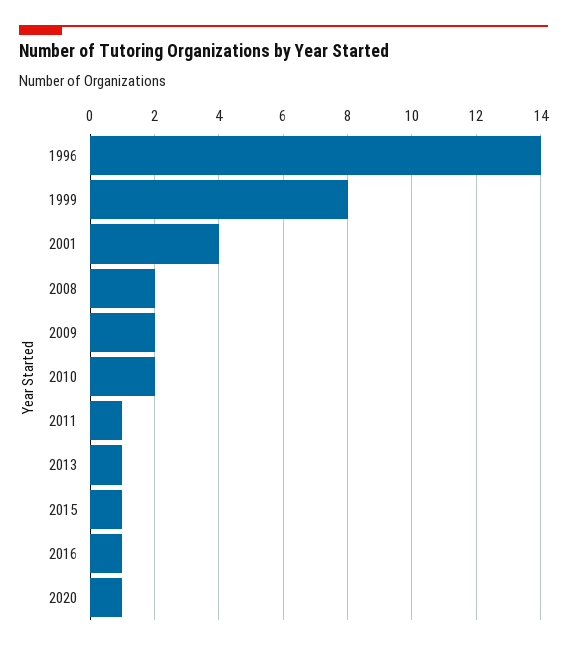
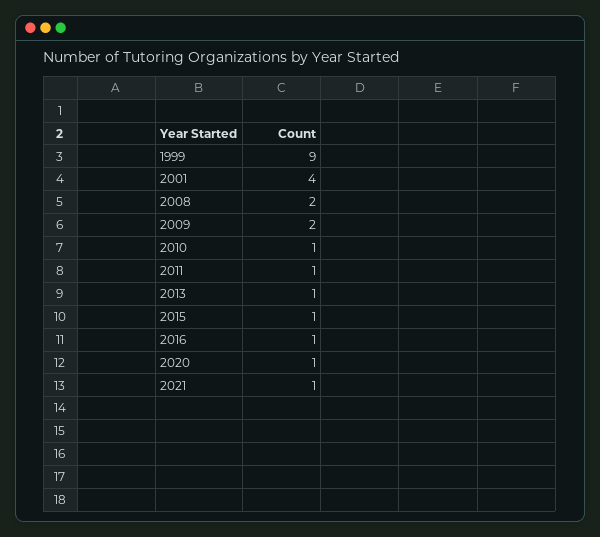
1996: 14 -> none
1999: 8 -> 9
2010: 2 -> 1
2021: none -> 1

